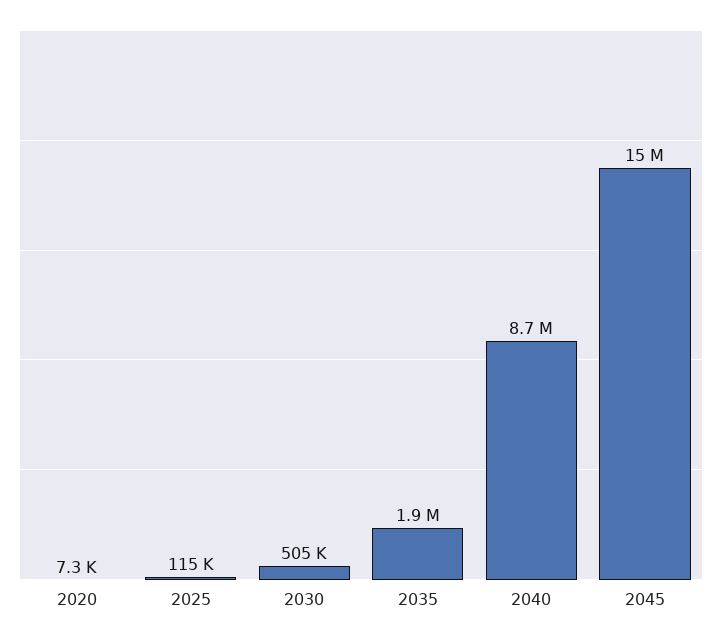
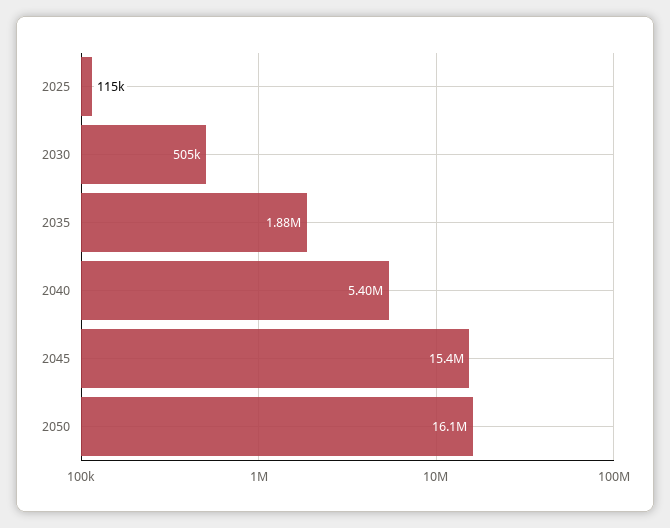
2020: 7300 -> none
2040: 8700000 -> 5400000
2050: none -> 16100000

